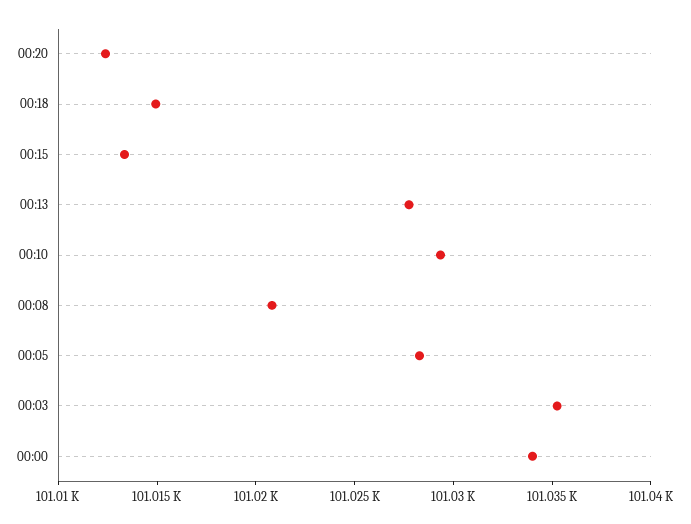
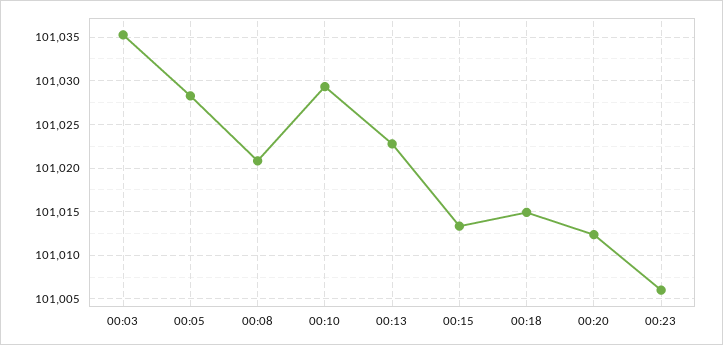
00:13: 101028 -> 101023
00:00: 101034 -> none
00:23: none -> 101006

